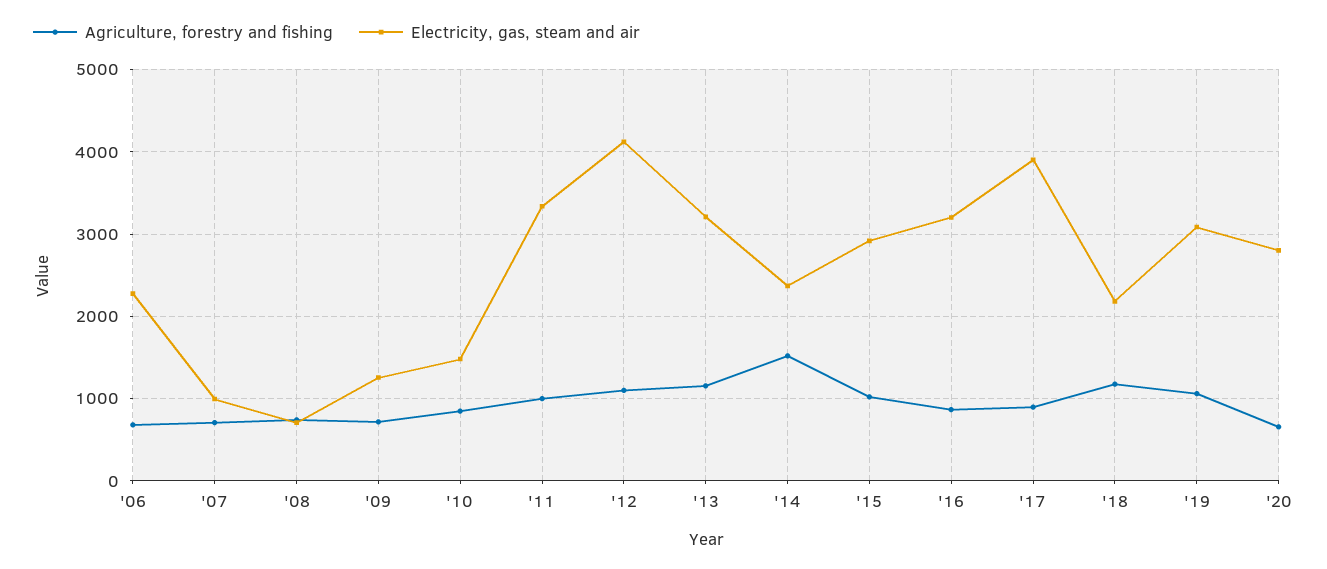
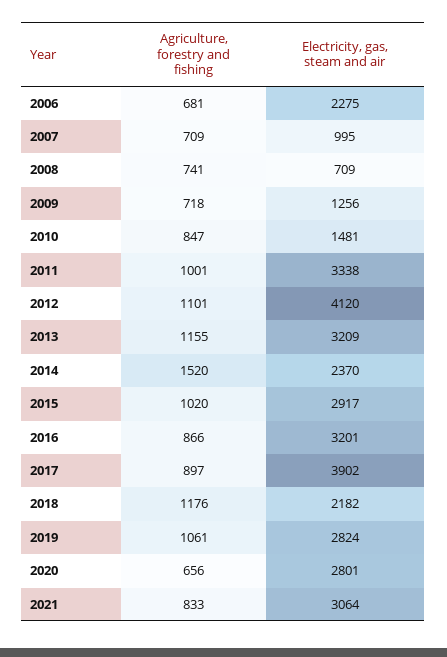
Electricity, gas, steam and air, '19: 3100 -> 2824
Agriculture, forestry and fishing, 2021: none -> 833
Electricity, gas, steam and air, 2021: none -> 3064

